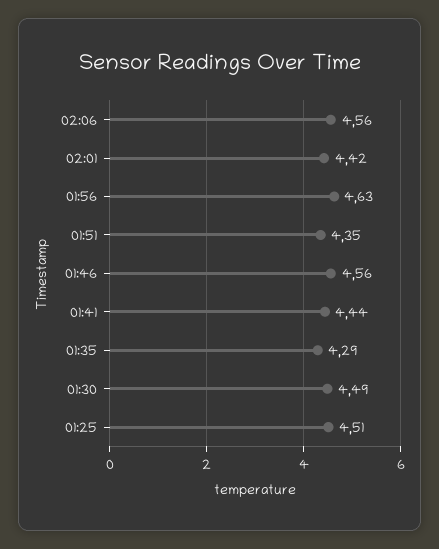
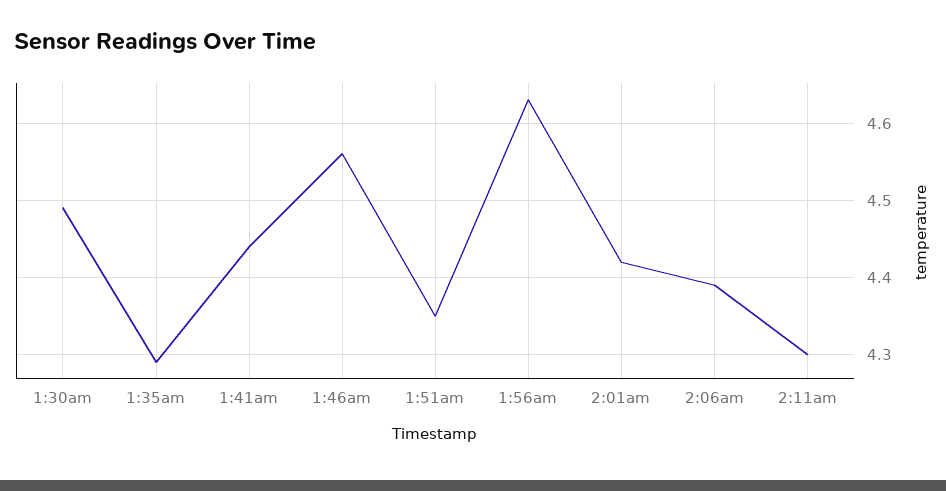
02:06: 4.56 -> 4.39
01:25: 4.51 -> none
2:11am: none -> 4.3

